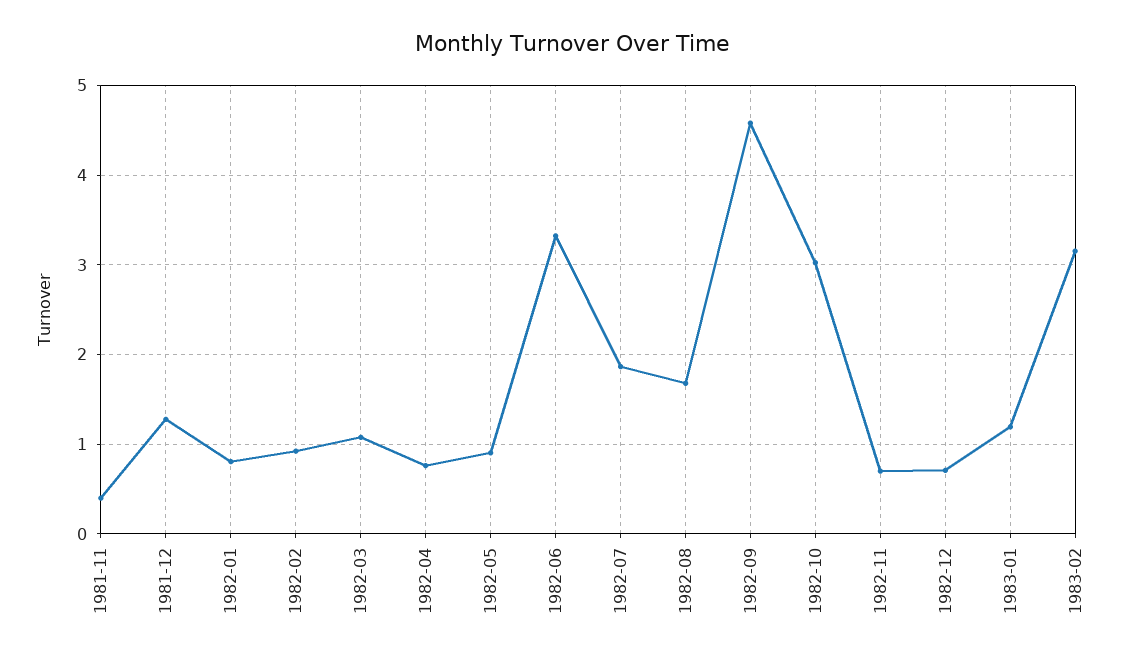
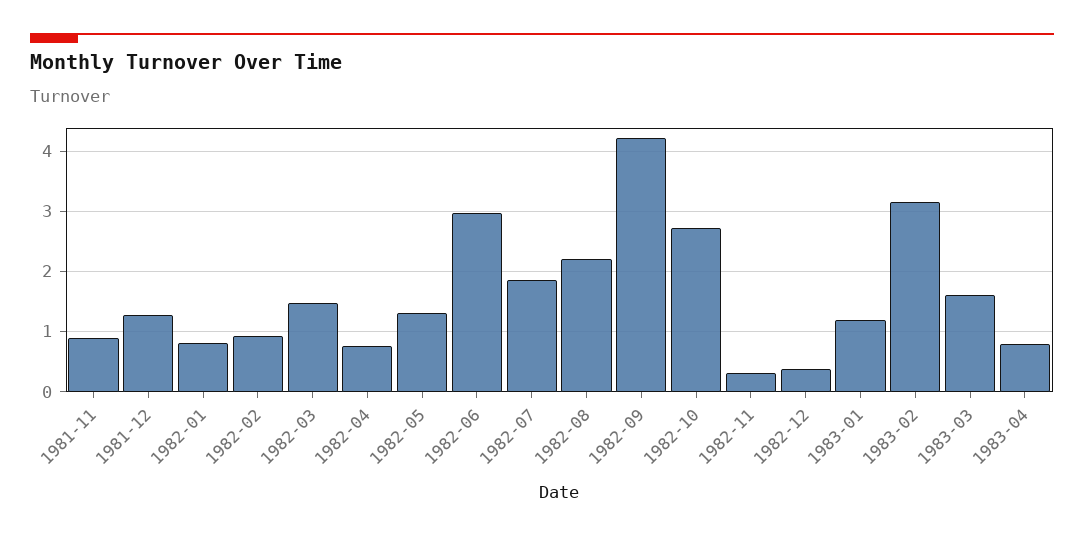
1981-11: 0.4 -> 0.9
1982-03: 1.1 -> 1.5
1982-05: 0.9 -> 1.3
1982-06: 3.3 -> 3
1982-08: 1.7 -> 2.2
1982-09: 4.6 -> 4.2
1982-10: 3 -> 2.7
1982-11: 0.7 -> 0.3
1982-12: 0.7 -> 0.4
1983-03: none -> 1.6
1983-04: none -> 0.8

